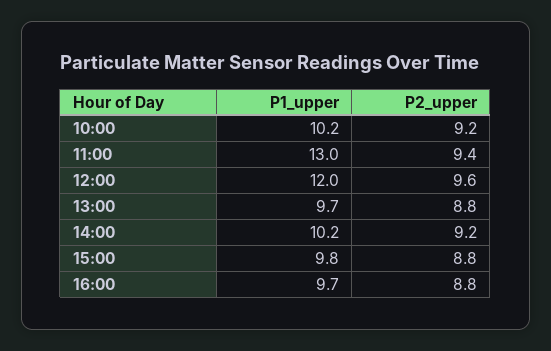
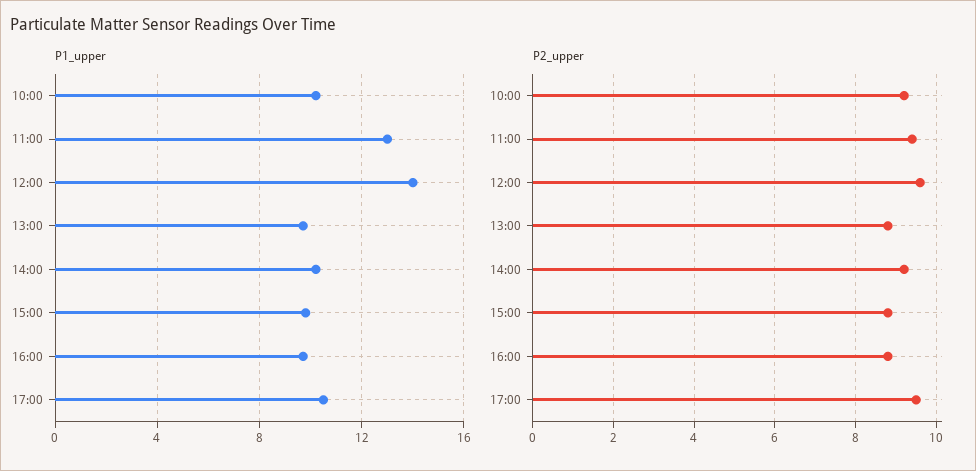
P1_upper, 12:00: 12 -> 14
P1_upper, 17:00: none -> 10.5
P2_upper, 17:00: none -> 9.5

